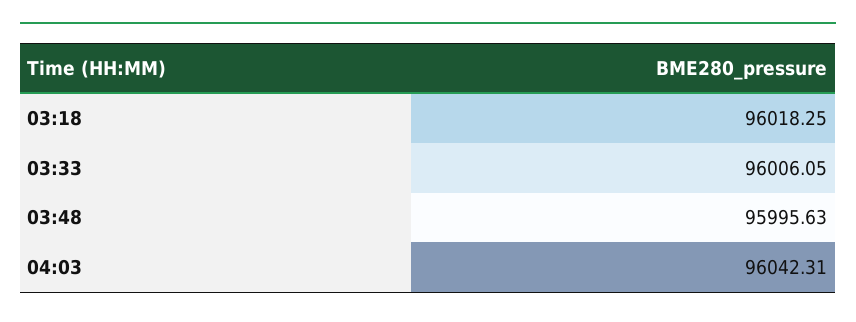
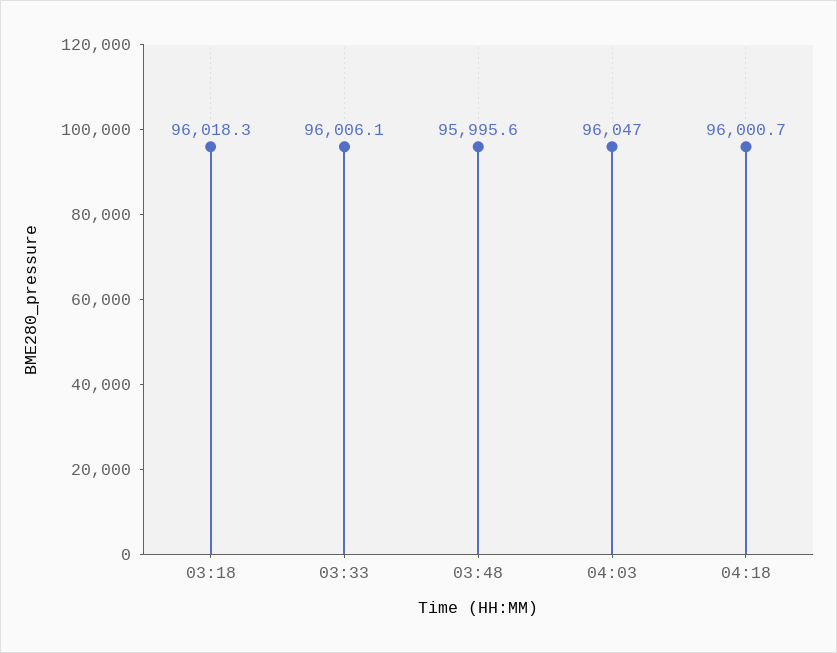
04:03: 96042.31 -> 96047
04:18: none -> 96000.7

